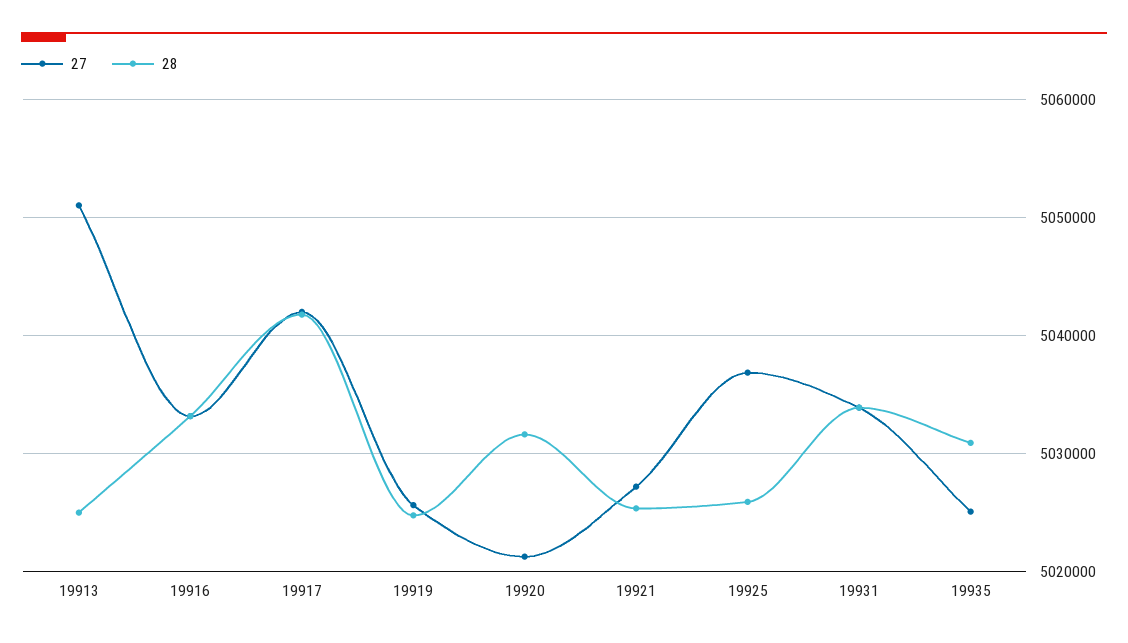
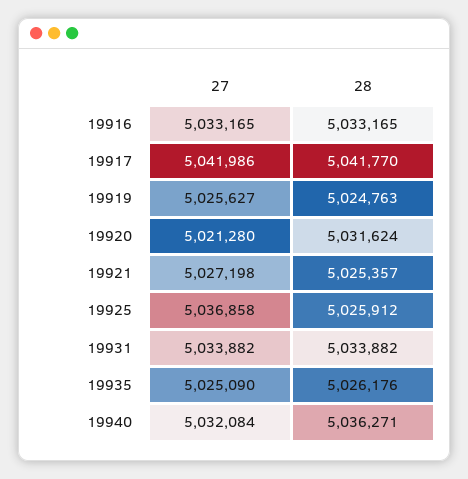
27, 19913: 5051000 -> none
28, 19913: 5025000 -> none
28, 19935: 5031000 -> 5026176
27, 19940: none -> 5032084
28, 19940: none -> 5036271

